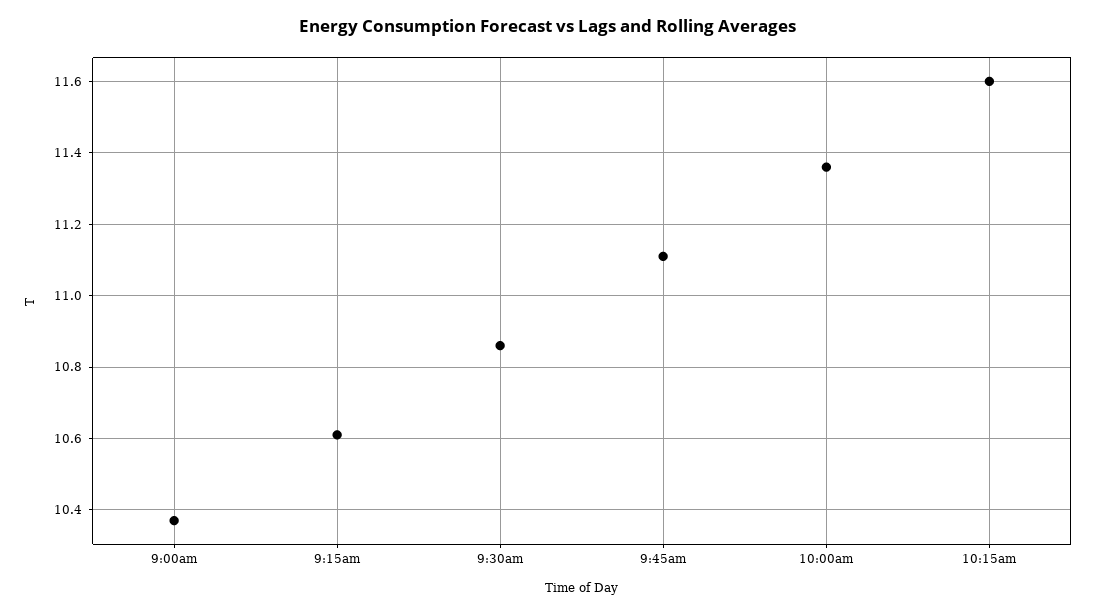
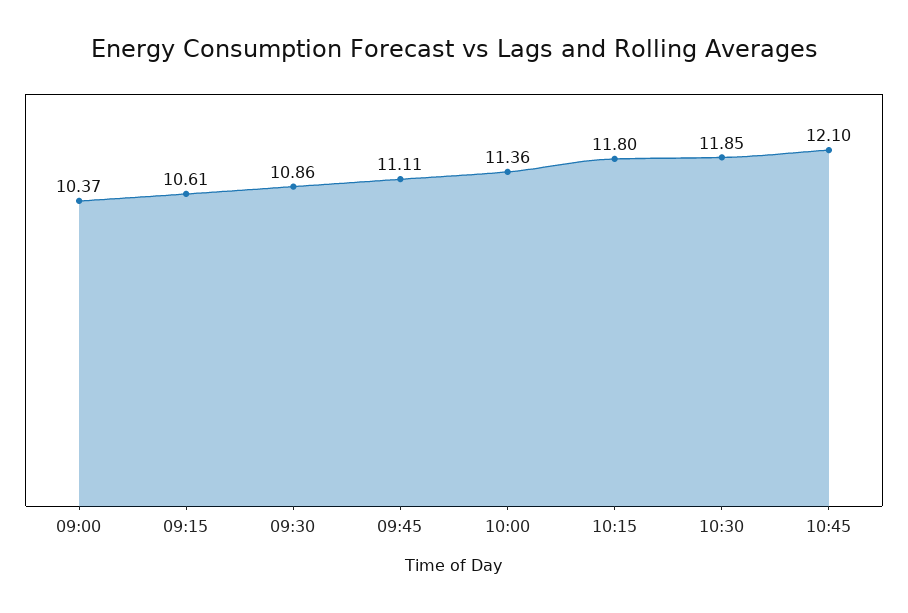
10:15am: 11.6 -> 11.8
10:30: none -> 11.85
10:45: none -> 12.1

